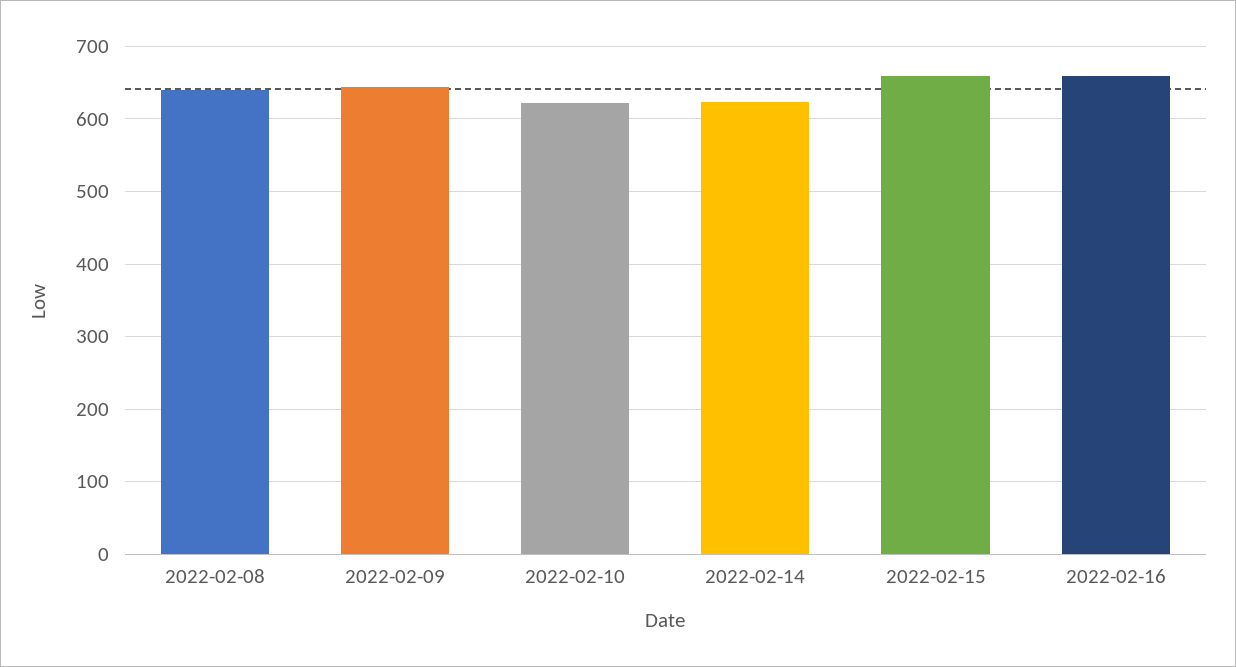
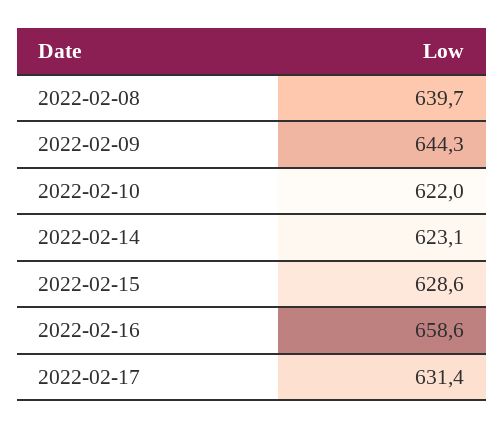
2022-02-15: 660 -> 628.6
2022-02-17: none -> 631.4

